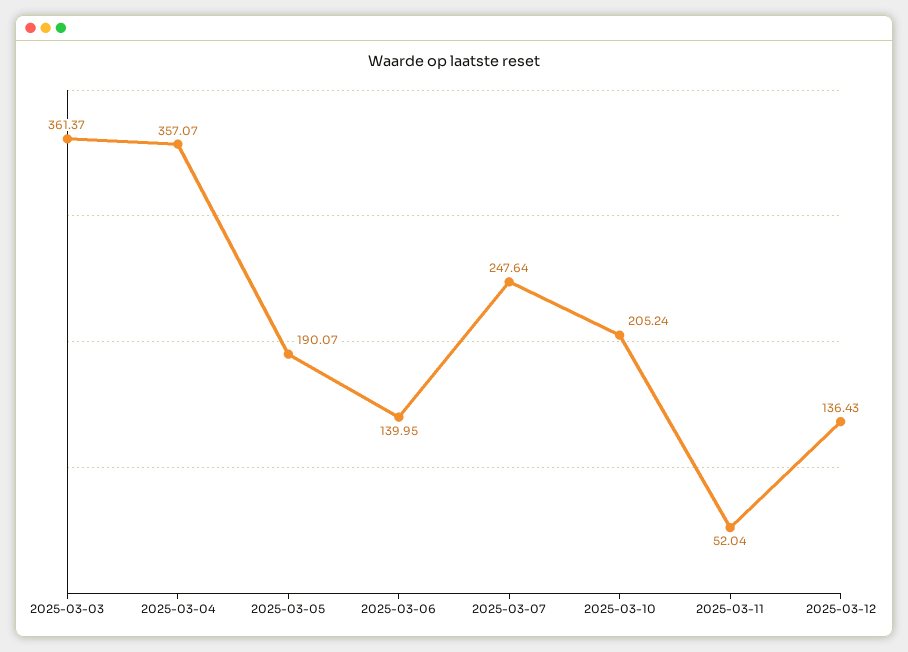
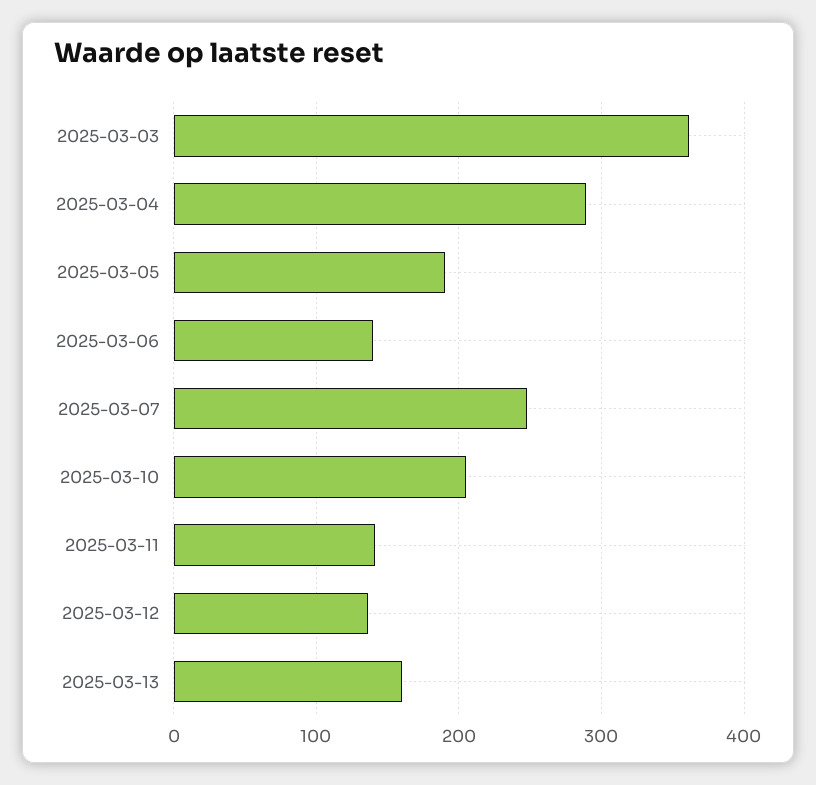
2025-03-04: 357.07 -> 290
2025-03-11: 52.04 -> 140
2025-03-13: none -> 160

